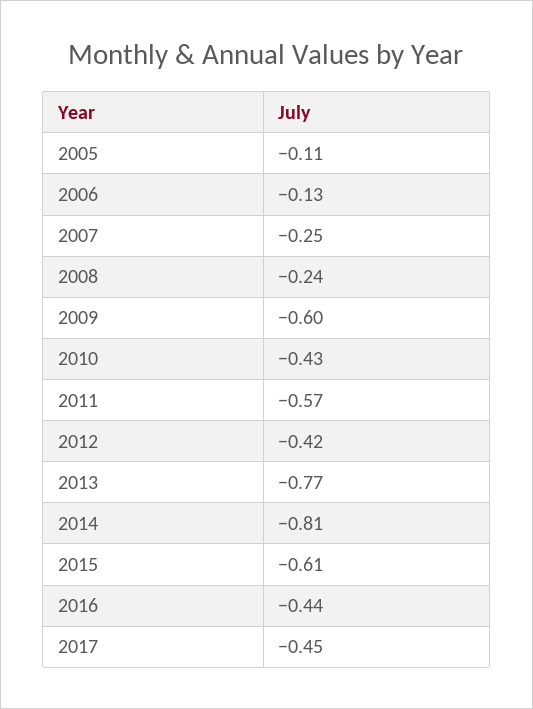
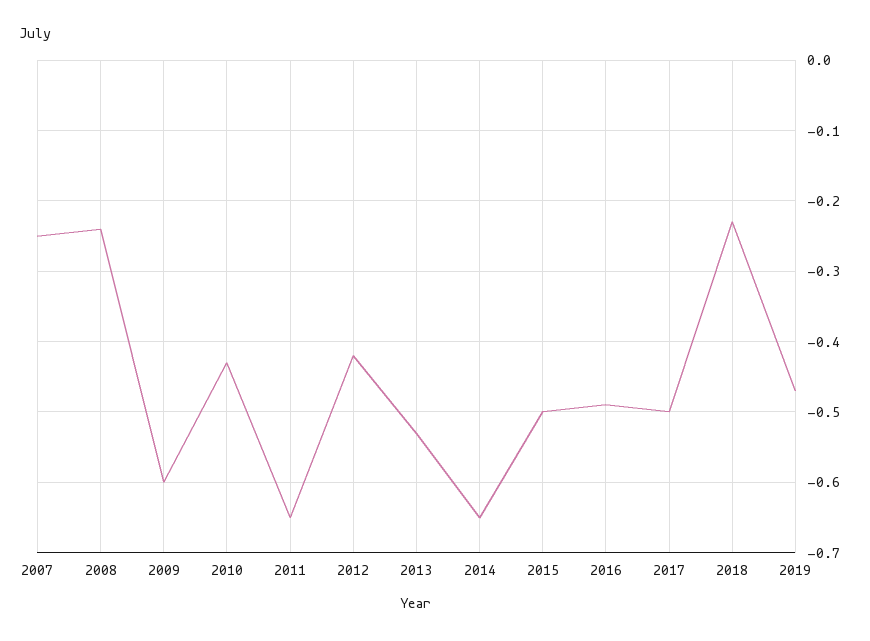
2005: -0.11 -> none
2006: -0.13 -> none
2011: -0.57 -> -0.65
2013: -0.77 -> -0.53
2014: -0.81 -> -0.65
2015: -0.61 -> -0.5
2016: -0.44 -> -0.49
2017: -0.45 -> -0.5
2018: none -> -0.23
2019: none -> -0.47

